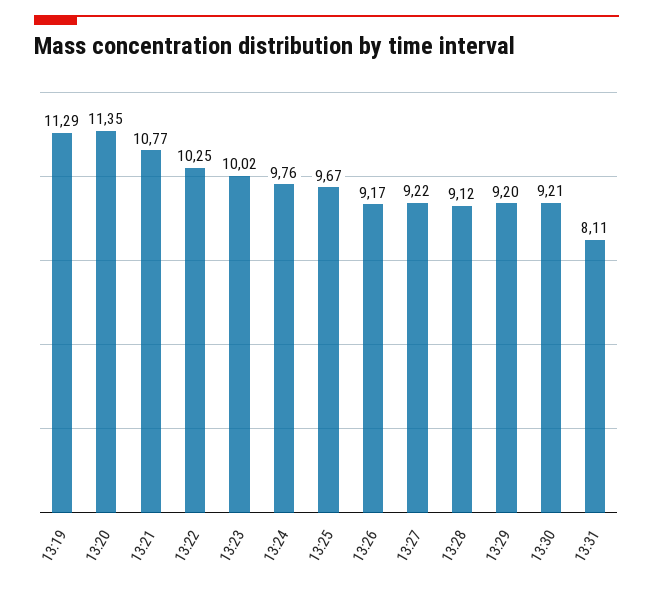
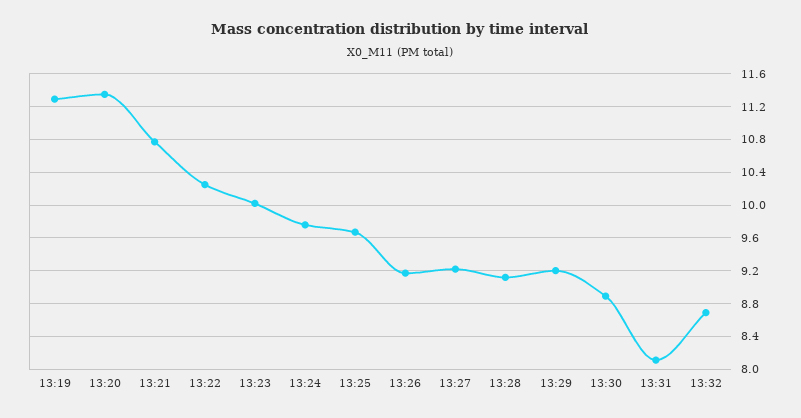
13:30: 9.21 -> 8.9
13:32: none -> 8.7

